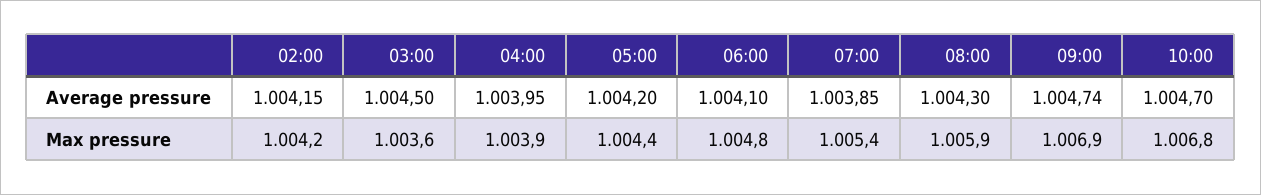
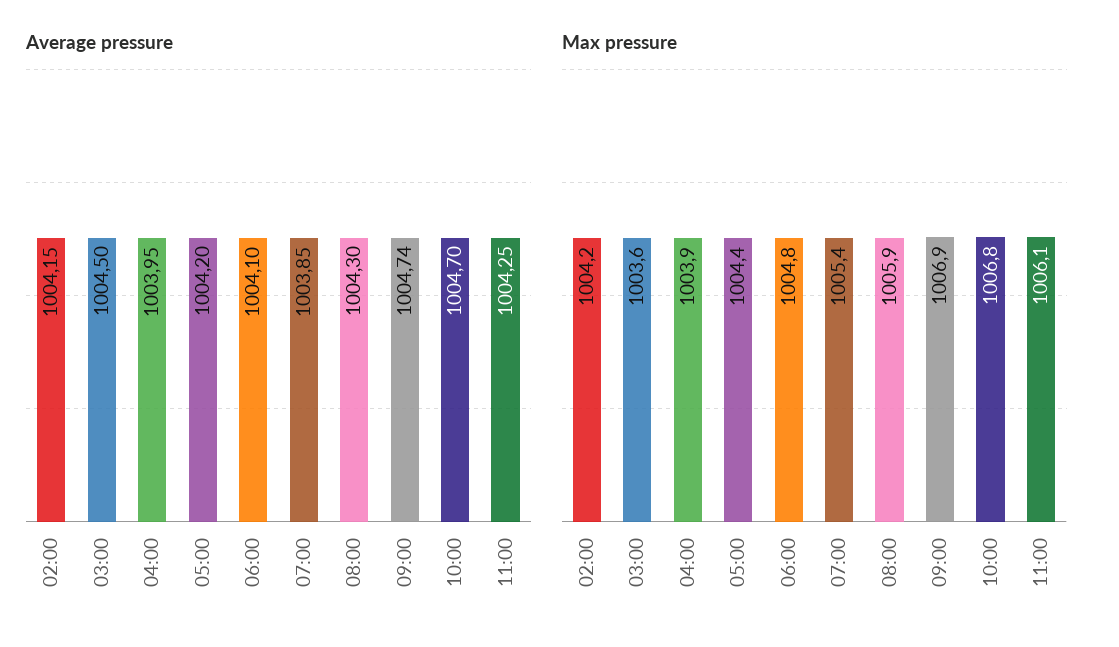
Average pressure, 11:00: none -> 1004.25
Max pressure, 11:00: none -> 1006.1

